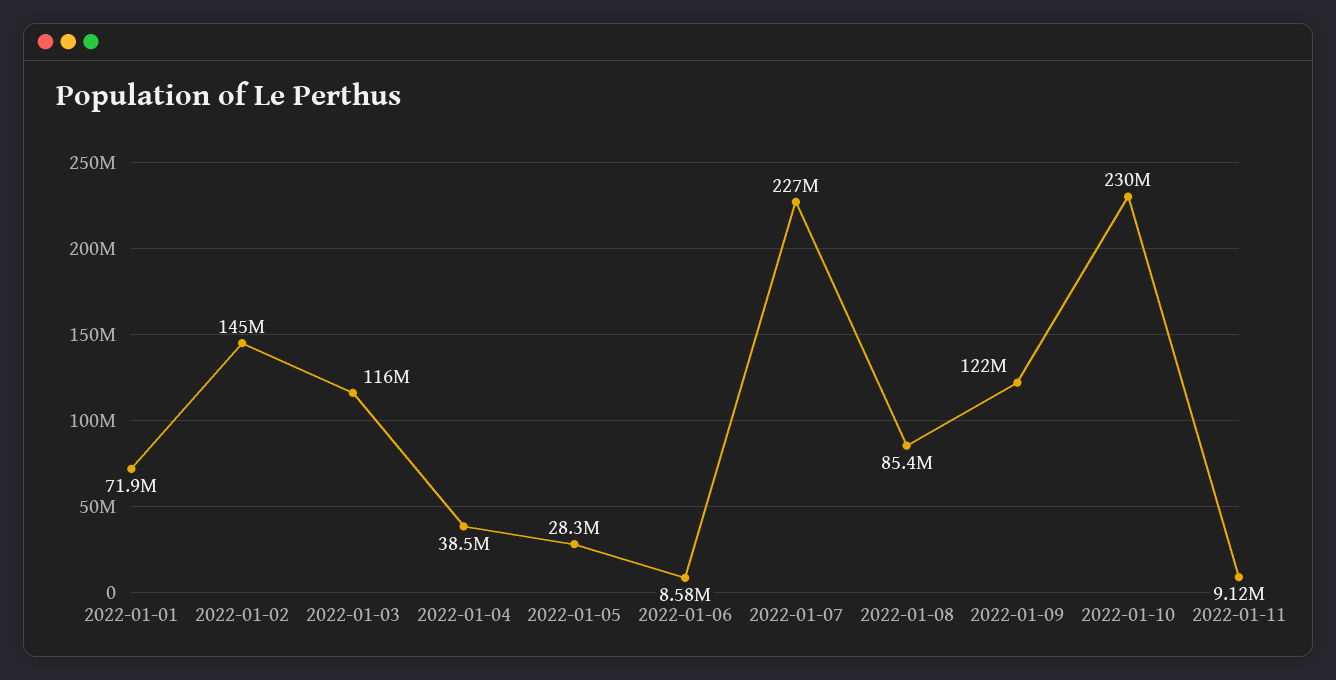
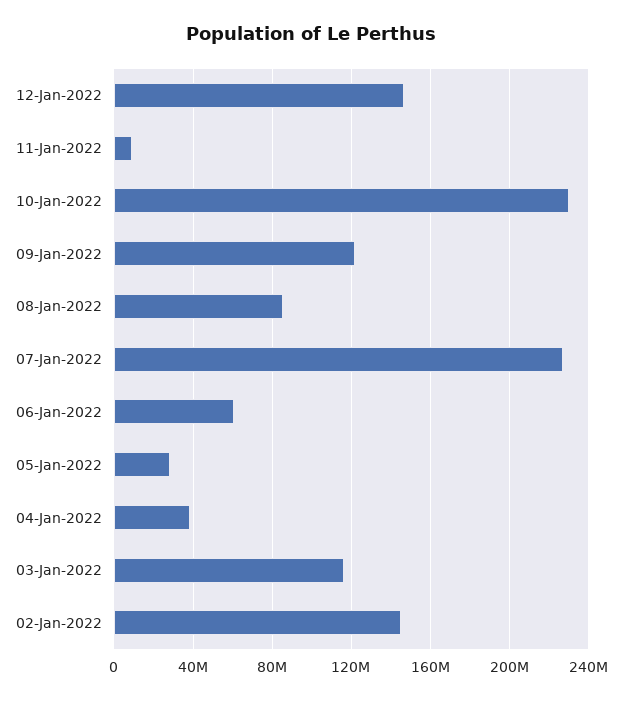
2022-01-01: 71900000 -> none
2022-01-06: 8580000 -> 60000000
12-Jan-2022: none -> 145000000

